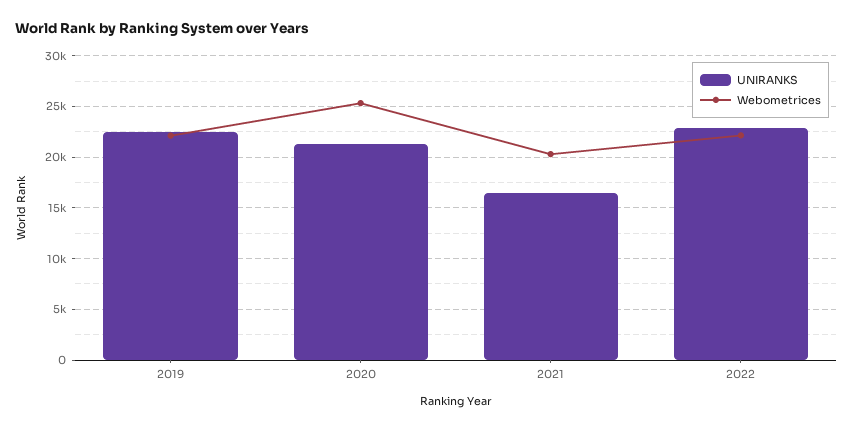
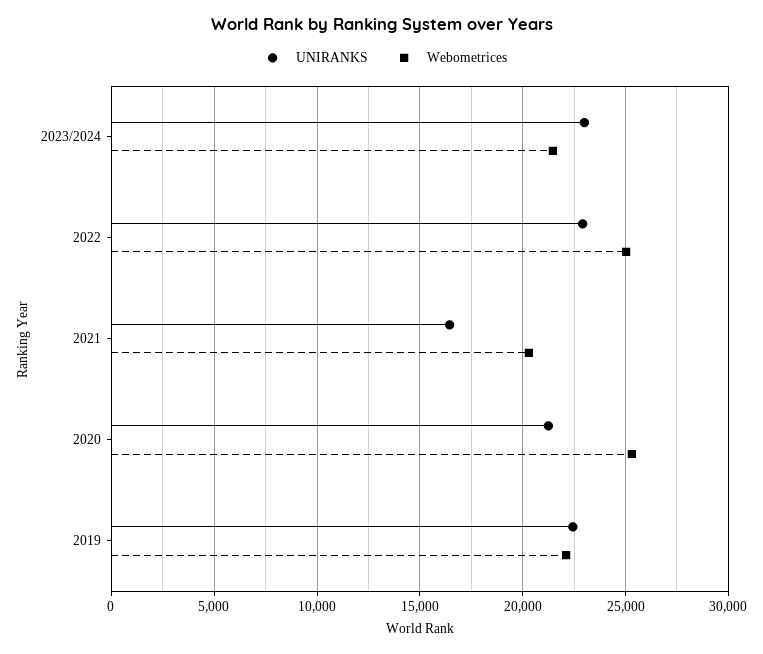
Webometrices, 2022: 22000 -> 25000
UNIRANKS, 2023/2024: none -> 23000
Webometrices, 2023/2024: none -> 21500

